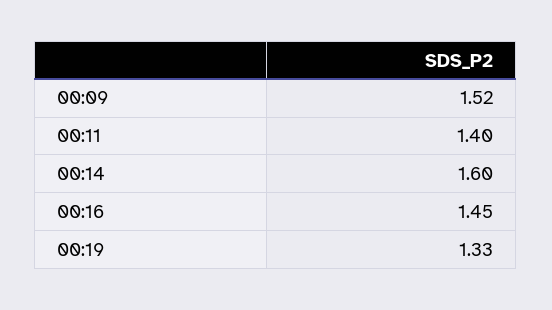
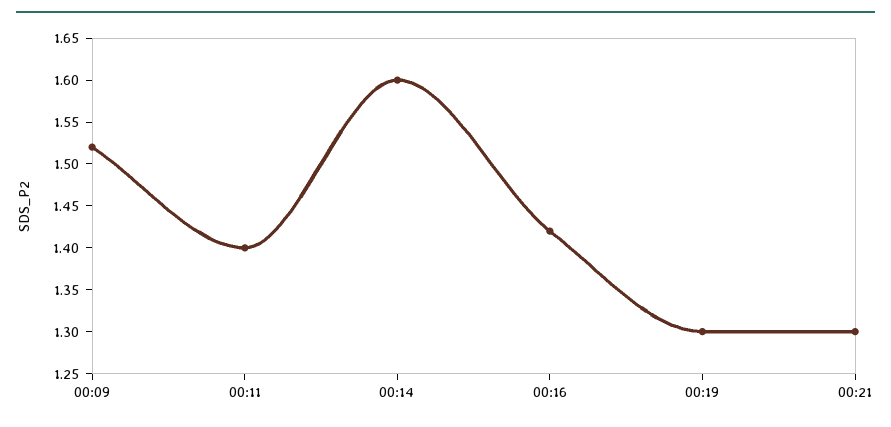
00:16: 1.45 -> 1.42
00:19: 1.33 -> 1.3
00:21: none -> 1.3

